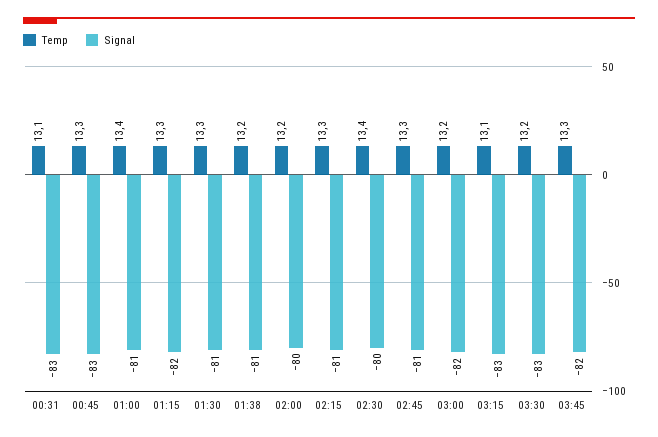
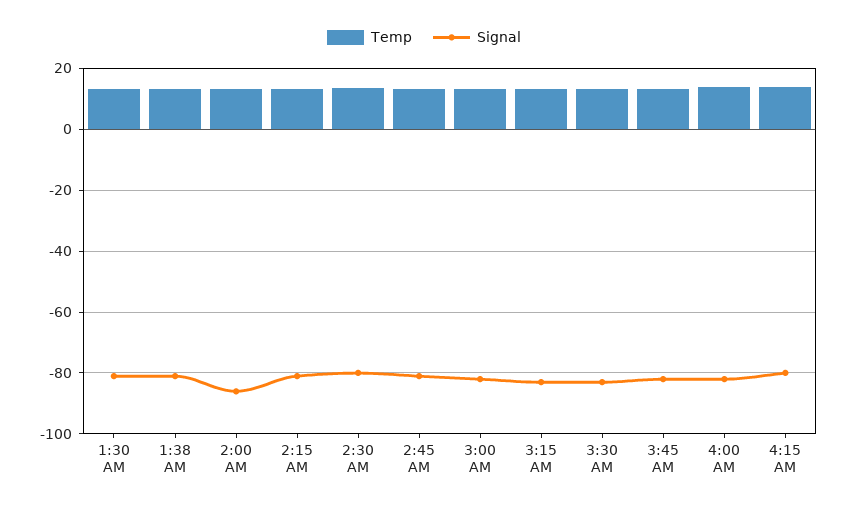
Temp, 00:31: 13.1 -> none
Signal, 00:31: -83 -> none
Temp, 00:45: 13.3 -> none
Signal, 00:45: -83 -> none
Temp, 01:00: 13.4 -> none
Signal, 01:00: -81 -> none
Temp, 01:15: 13.3 -> none
Signal, 01:15: -82 -> none
Signal, 02:00: -80 -> -86
Temp, 4:00 AM: none -> 14
Signal, 4:00 AM: none -> -82
Temp, 4:15 AM: none -> 14
Signal, 4:15 AM: none -> -80

